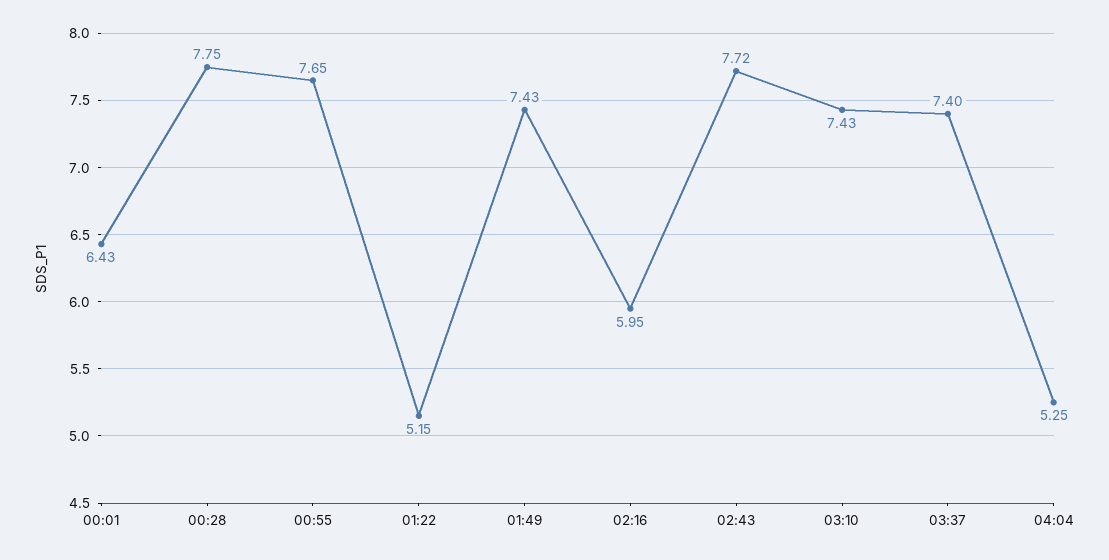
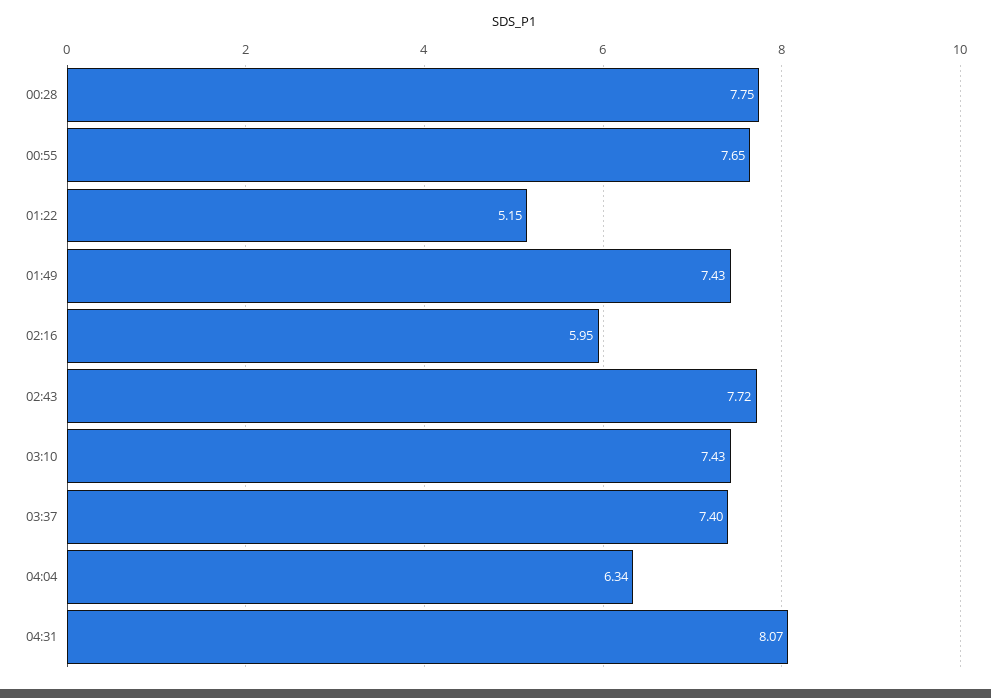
00:01: 6.43 -> none
04:04: 5.25 -> 6.34
04:31: none -> 8.07

